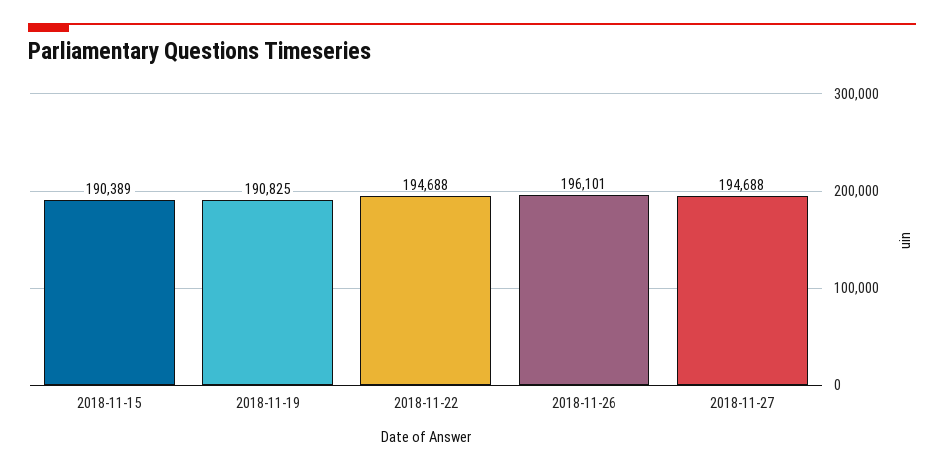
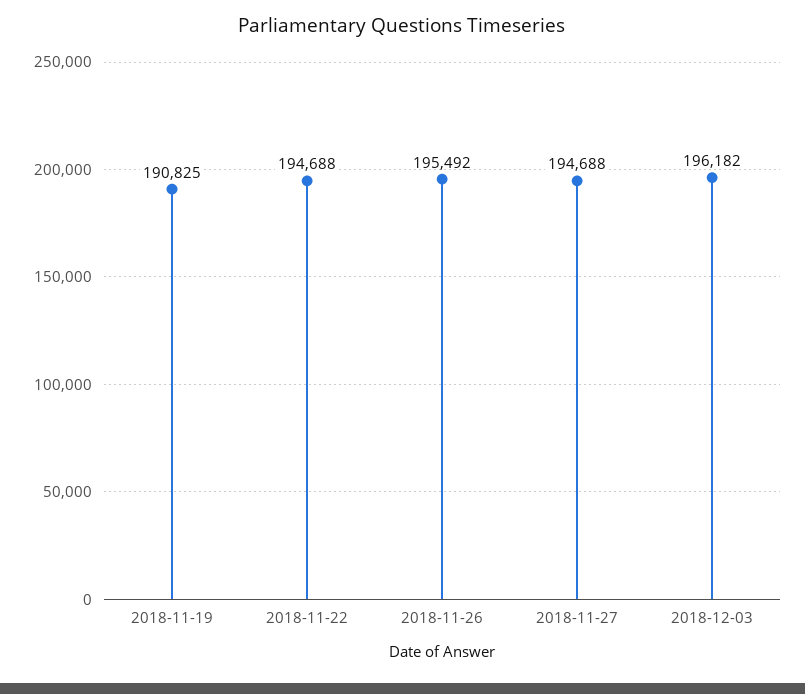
2018-11-15: 190389 -> none
2018-11-26: 196101 -> 195492
2018-12-03: none -> 196182

